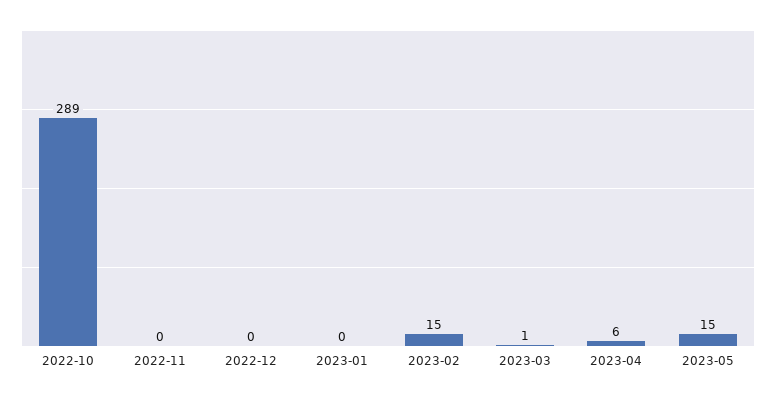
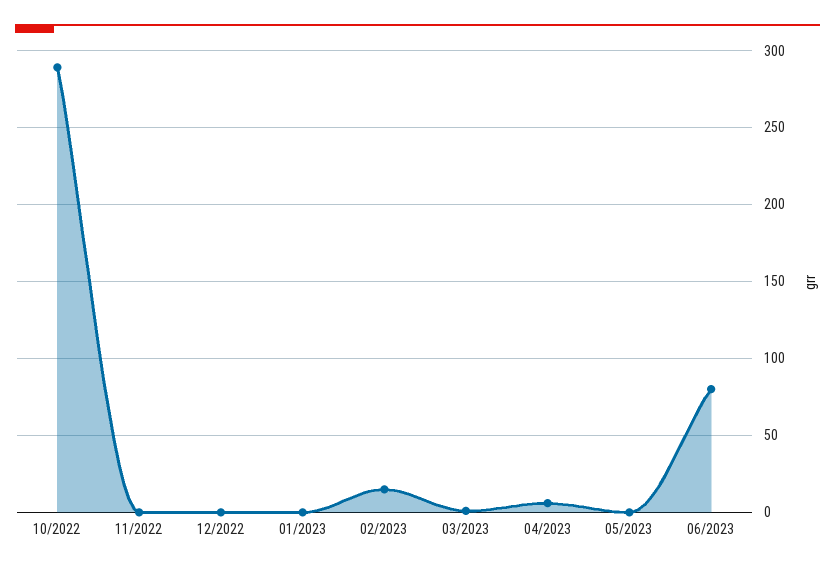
2023-05: 15 -> 0
06/2023: none -> 80

